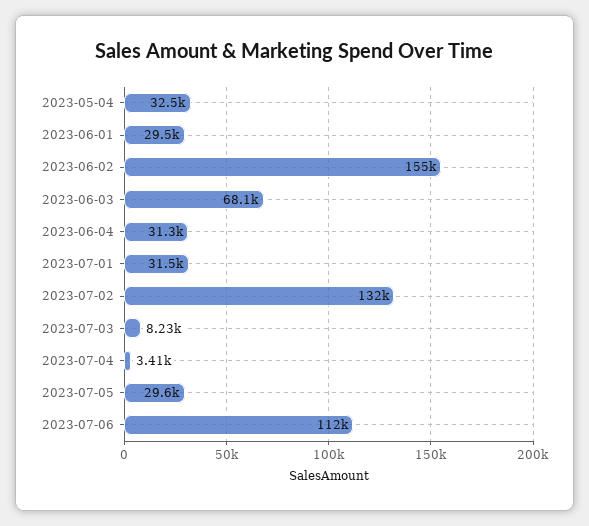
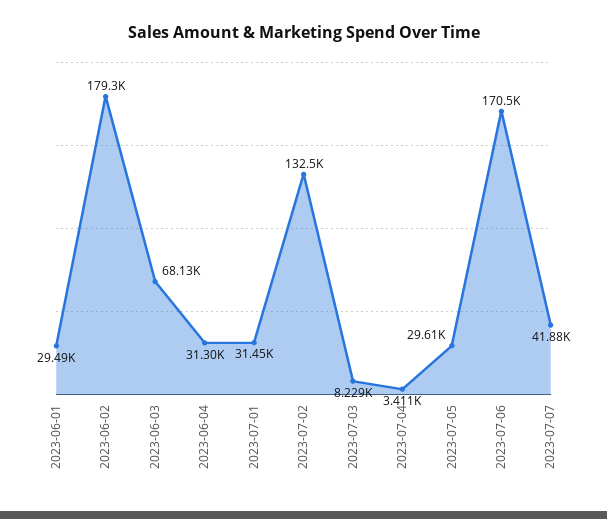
2023-05-04: 32500 -> none
2023-06-02: 155000 -> 179300
2023-07-06: 112000 -> 170500
2023-07-07: none -> 41880

